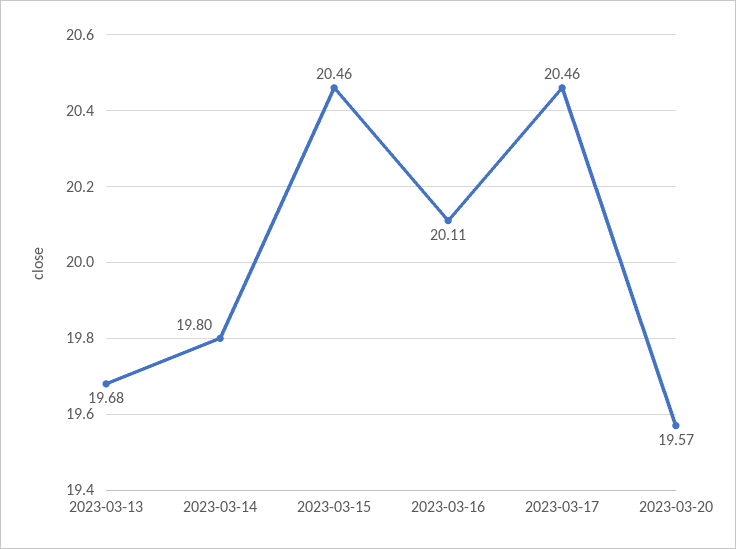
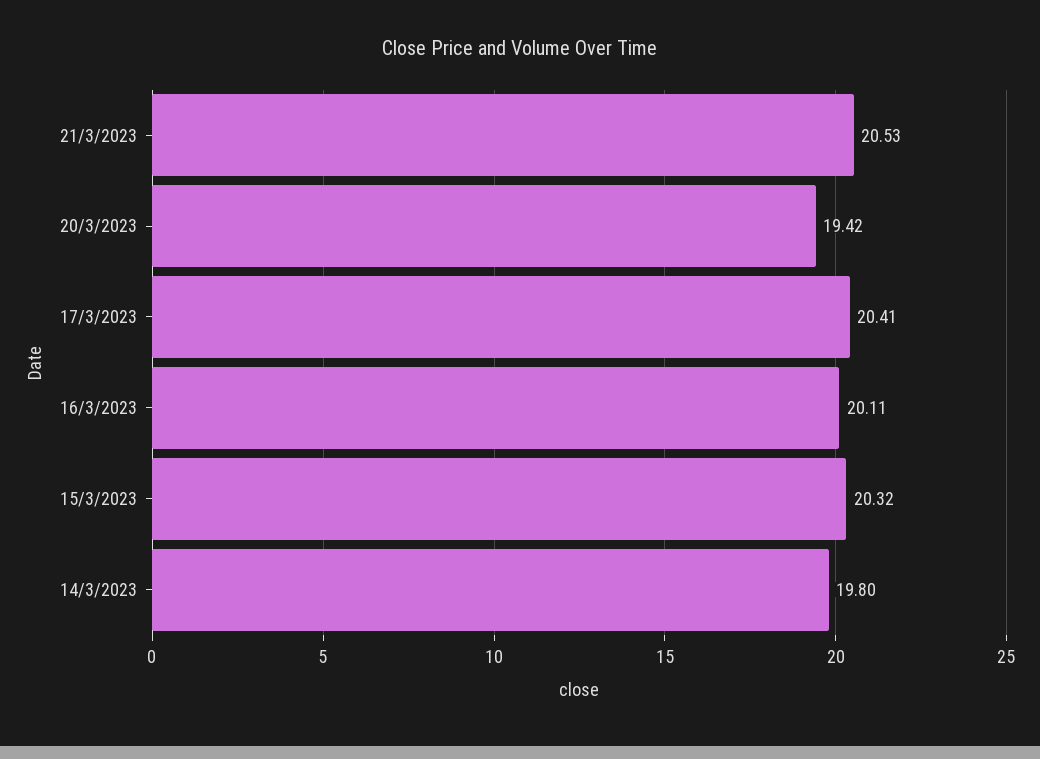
2023-03-13: 19.68 -> none
2023-03-15: 20.46 -> 20.32
2023-03-17: 20.46 -> 20.41
2023-03-20: 19.57 -> 19.42
21/3/2023: none -> 20.53

